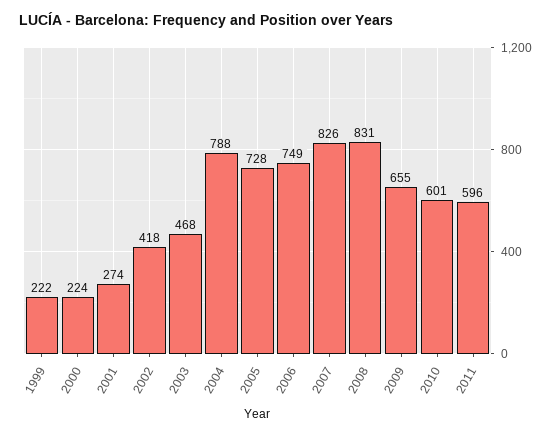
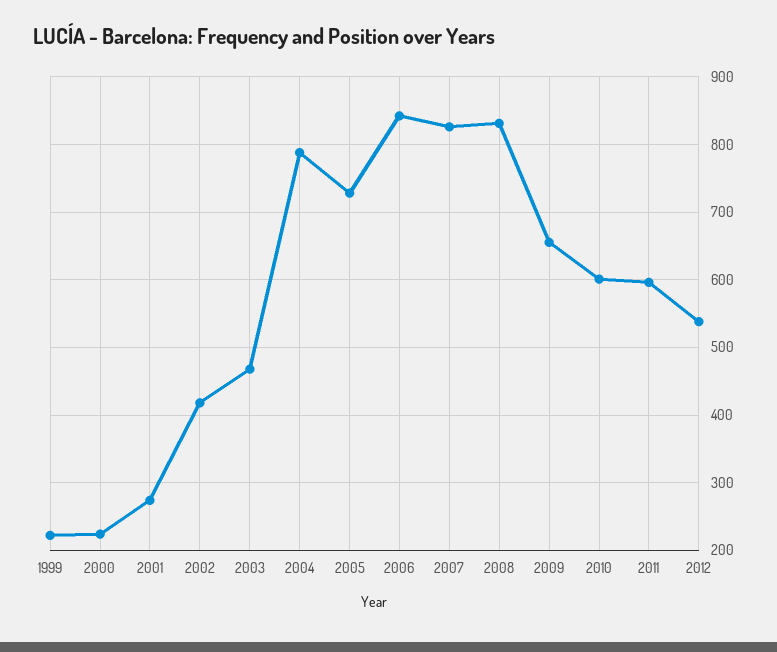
2006: 749 -> 840
2012: none -> 540

